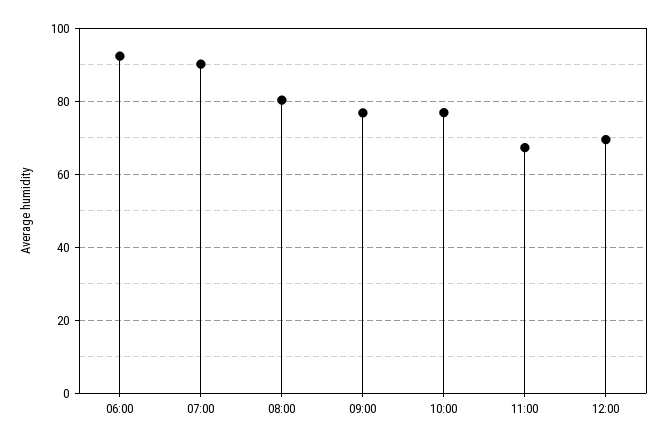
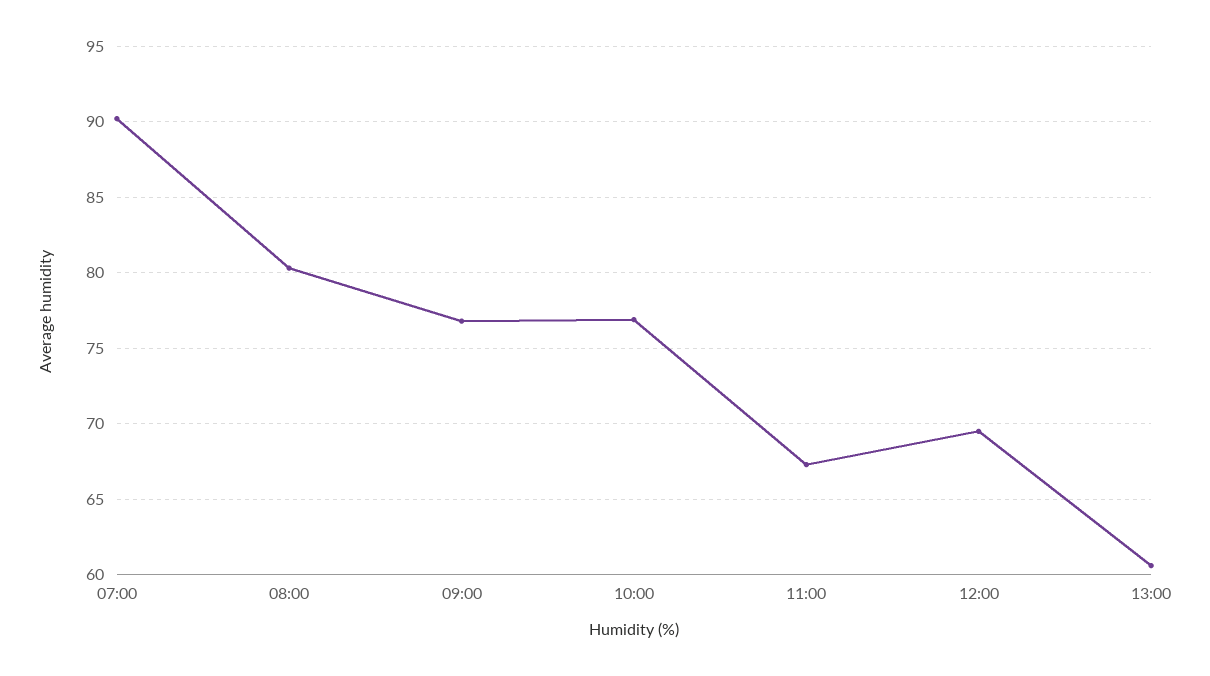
06:00: 92 -> none
13:00: none -> 60.5

